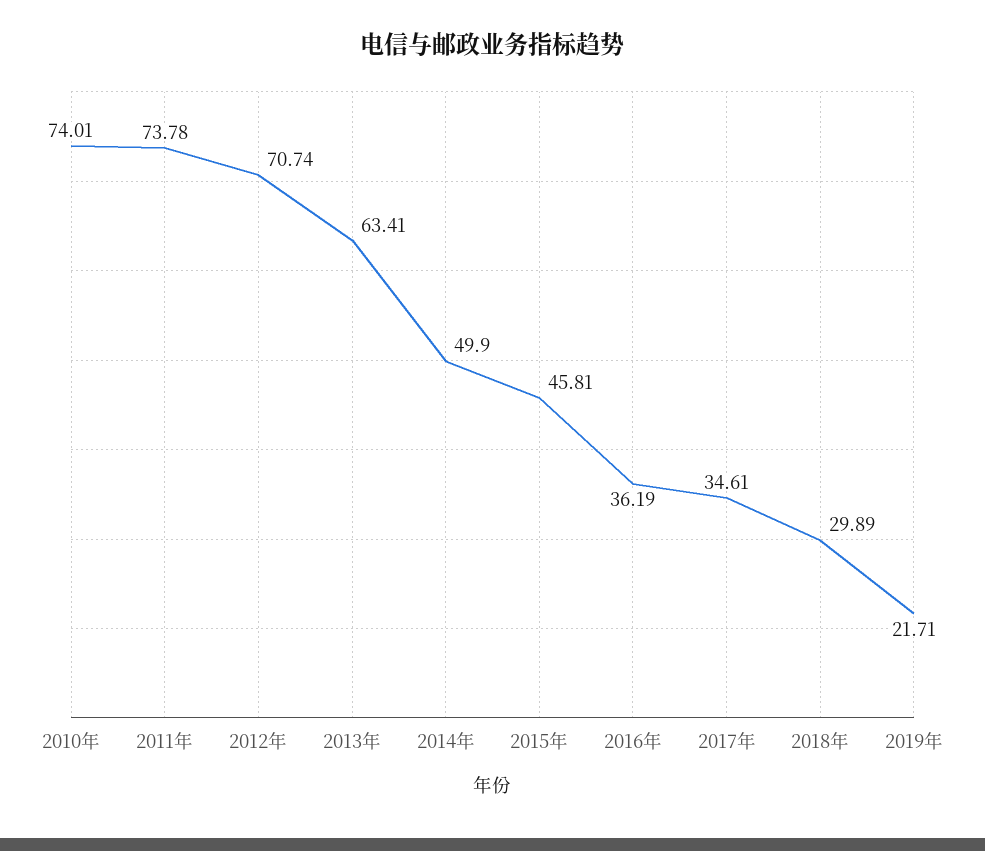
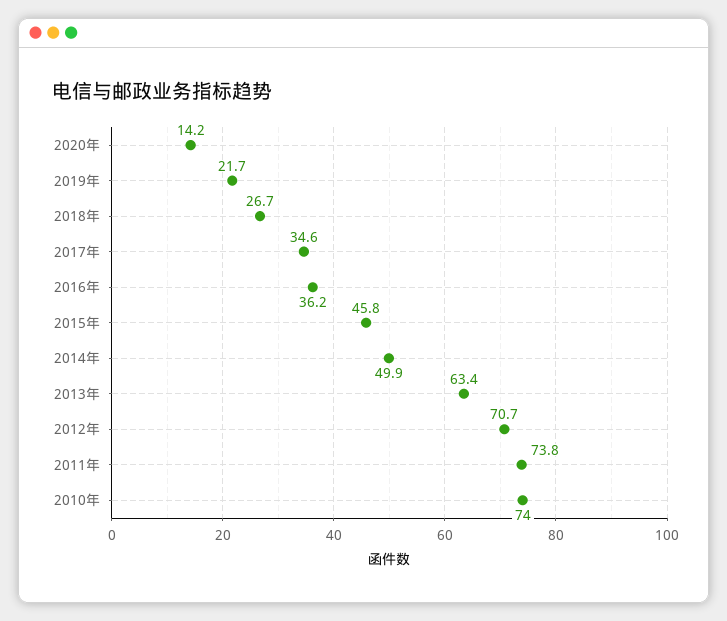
2018年: 29.89 -> 26.7
2020年: none -> 14.2

